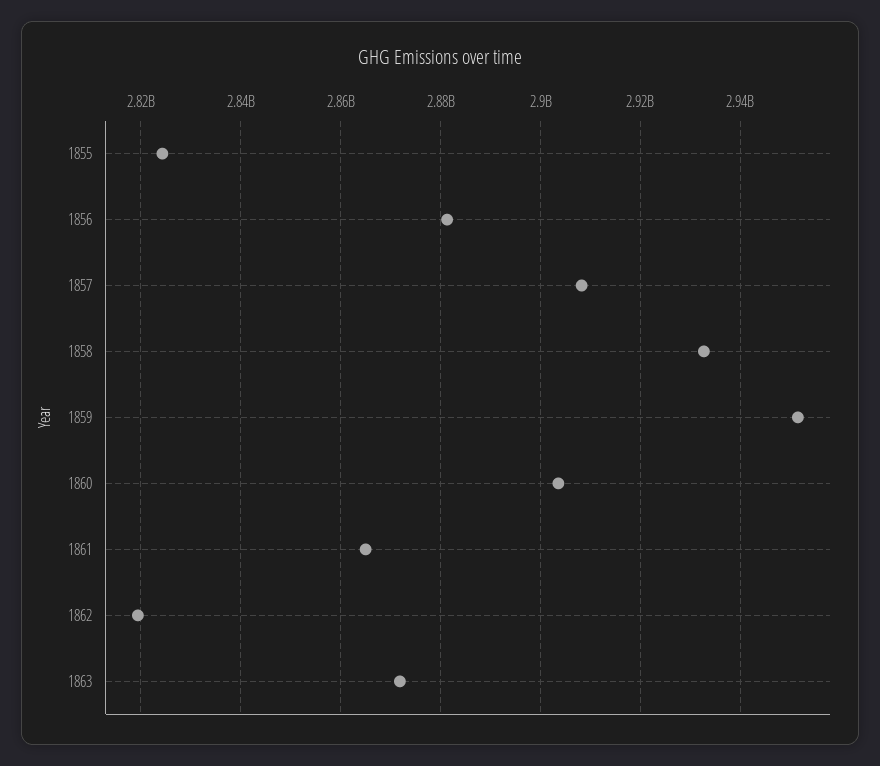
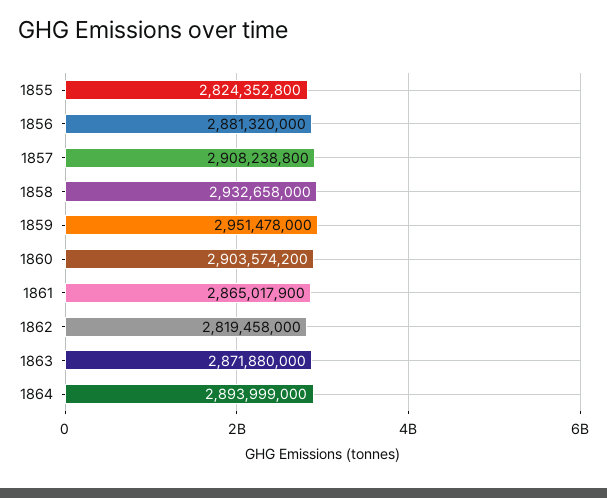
1864: none -> 2893999000

